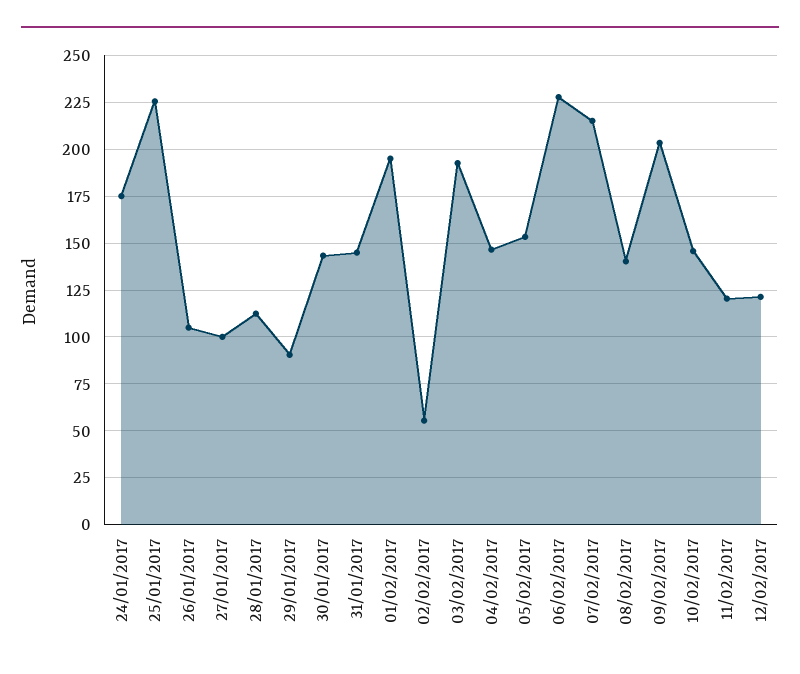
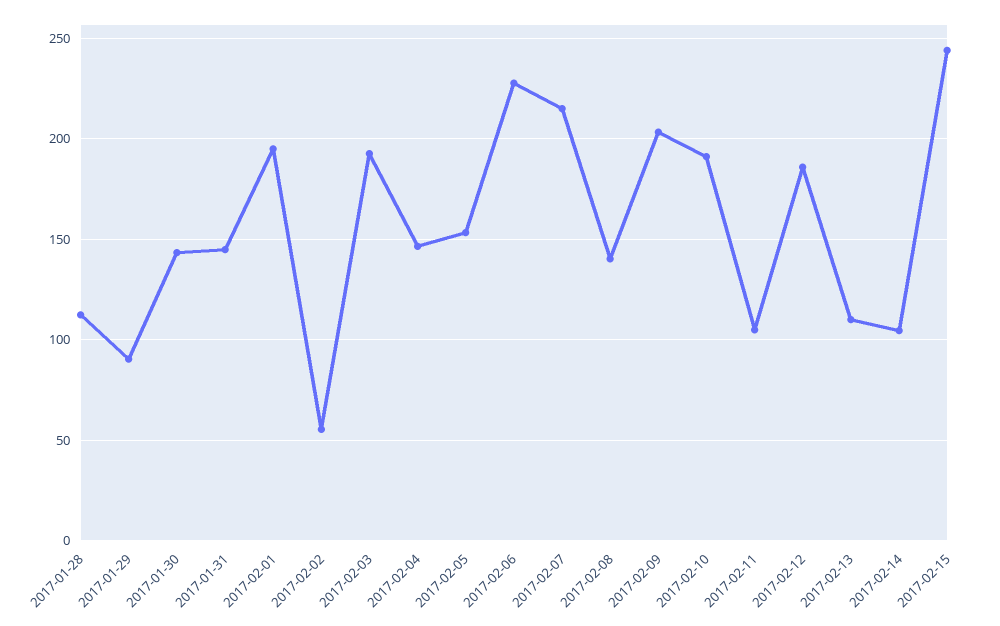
24/01/2017: 175 -> none
25/01/2017: 225 -> none
26/01/2017: 105 -> none
27/01/2017: 100 -> none
10/02/2017: 145 -> 190
11/02/2017: 120 -> 105
12/02/2017: 120 -> 185
2017-02-13: none -> 110
2017-02-14: none -> 105
2017-02-15: none -> 245

